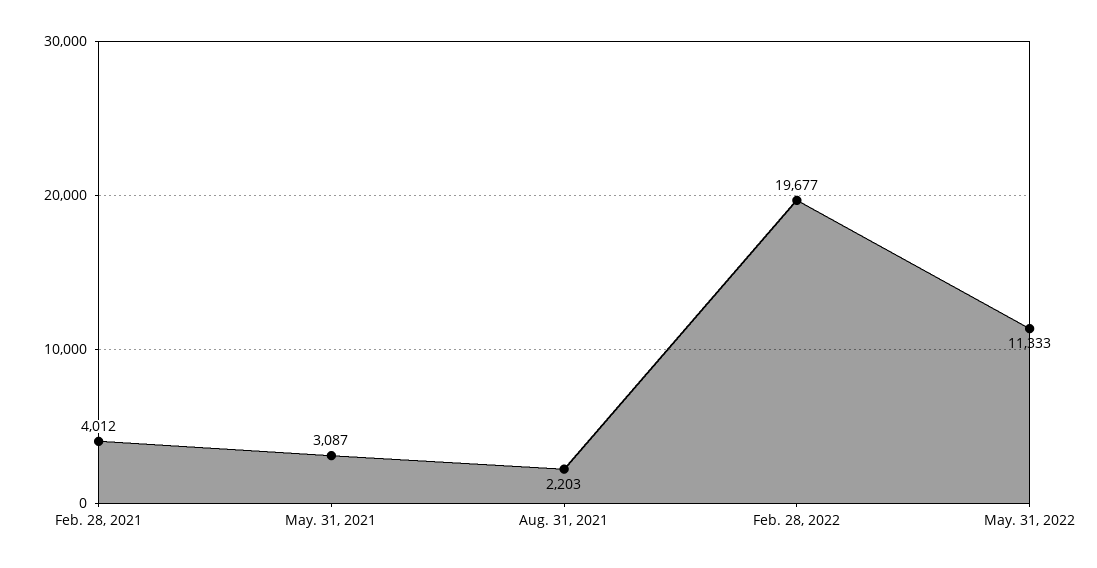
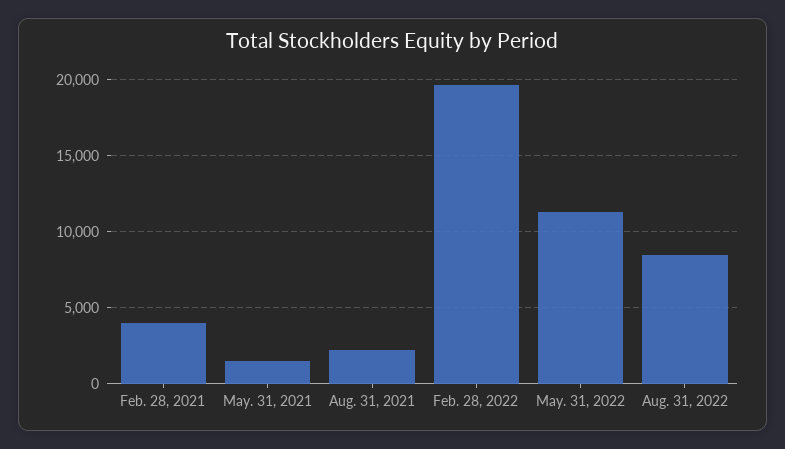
May. 31, 2021: 3087 -> 1500
Aug. 31, 2022: none -> 8500

